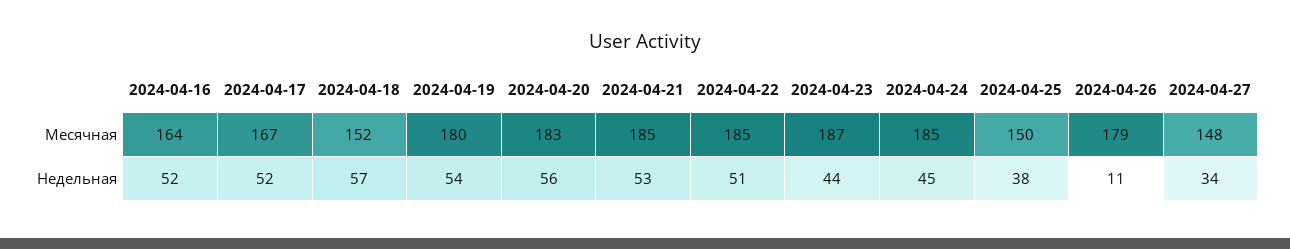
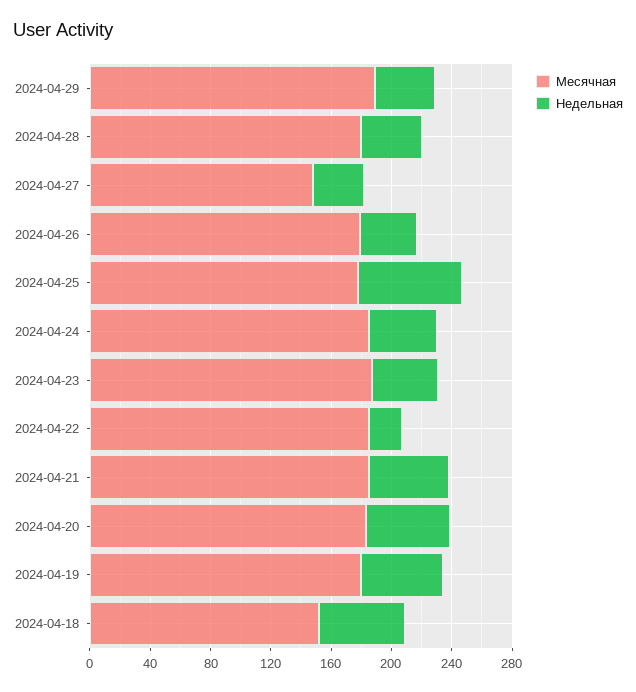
Месячная, 2024-04-16: 164 -> none
Месячная, 2024-04-17: 167 -> none
Месячная, 2024-04-25: 150 -> 180
Недельная, 2024-04-16: 52 -> none
Недельная, 2024-04-17: 52 -> none
Недельная, 2024-04-22: 51 -> 20
Недельная, 2024-04-25: 38 -> 70
Недельная, 2024-04-26: 11 -> 40
Месячная, 2024-04-29: none -> 190
Недельная, 2024-04-29: none -> 40
Месячная, 2024-04-28: none -> 180
Недельная, 2024-04-28: none -> 40

